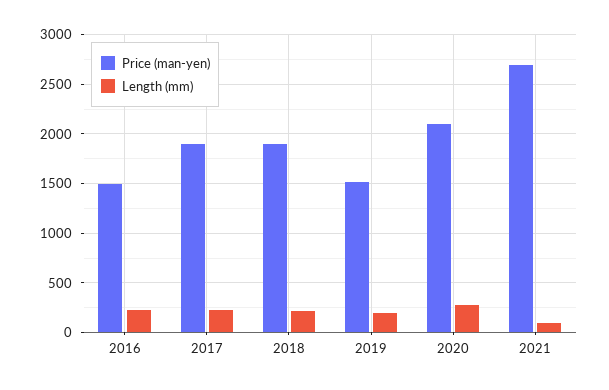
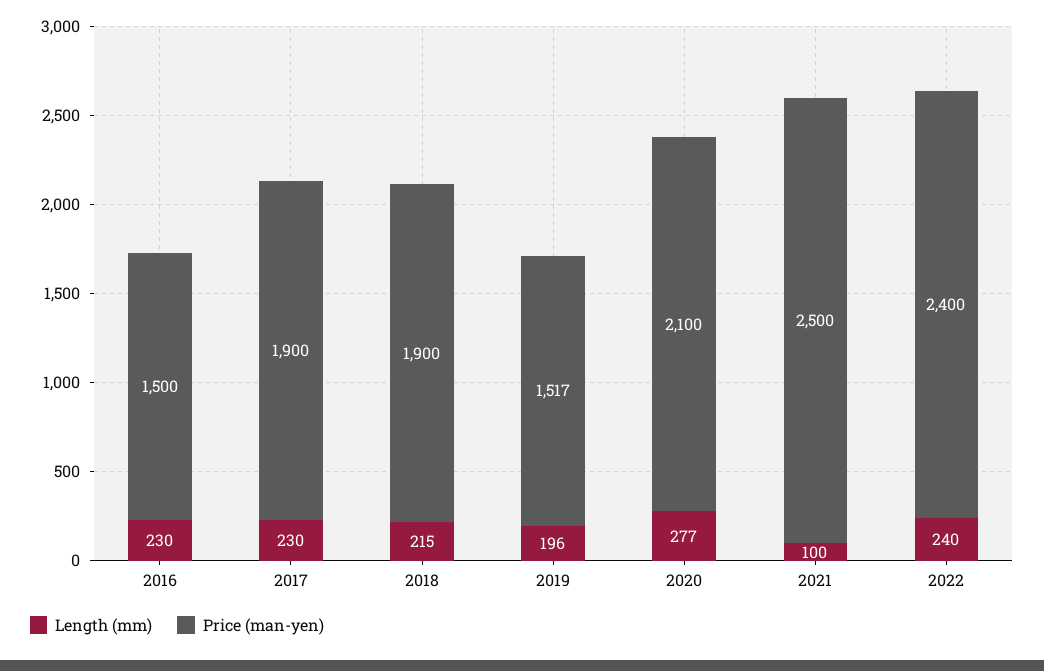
Price (man-yen), 2021: 2700 -> 2500
Length (mm), 2022: none -> 240
Price (man-yen), 2022: none -> 2400

